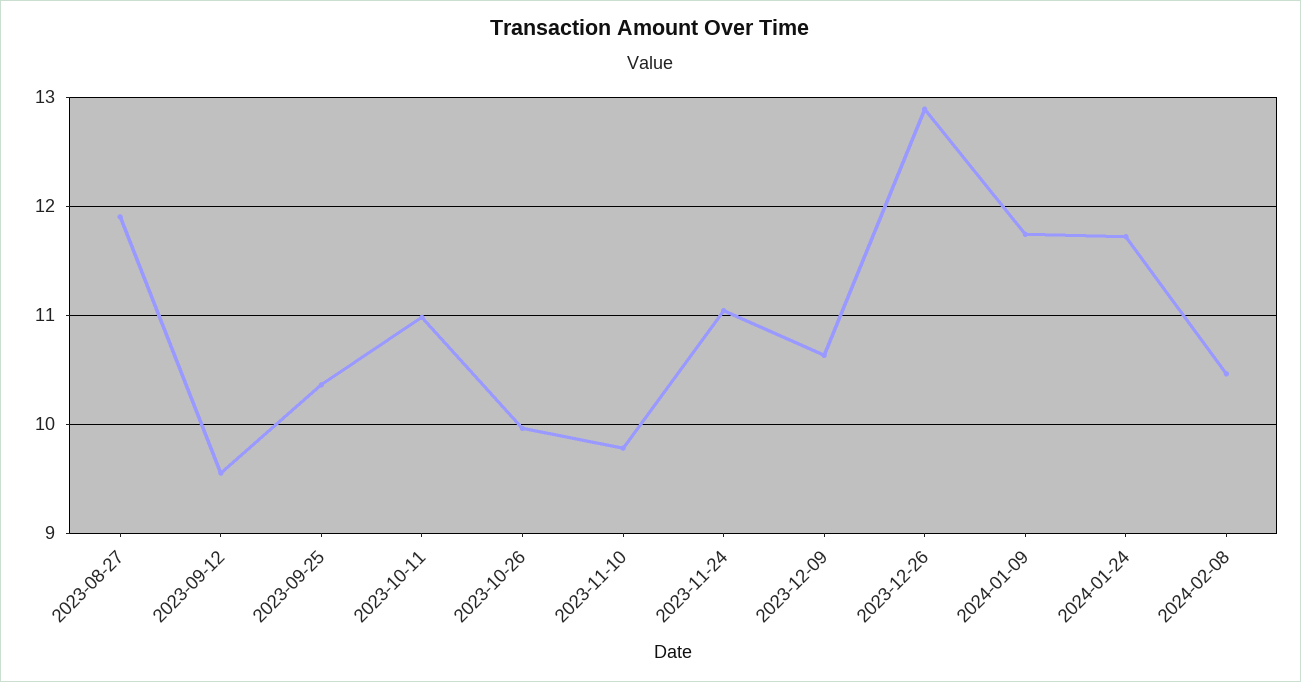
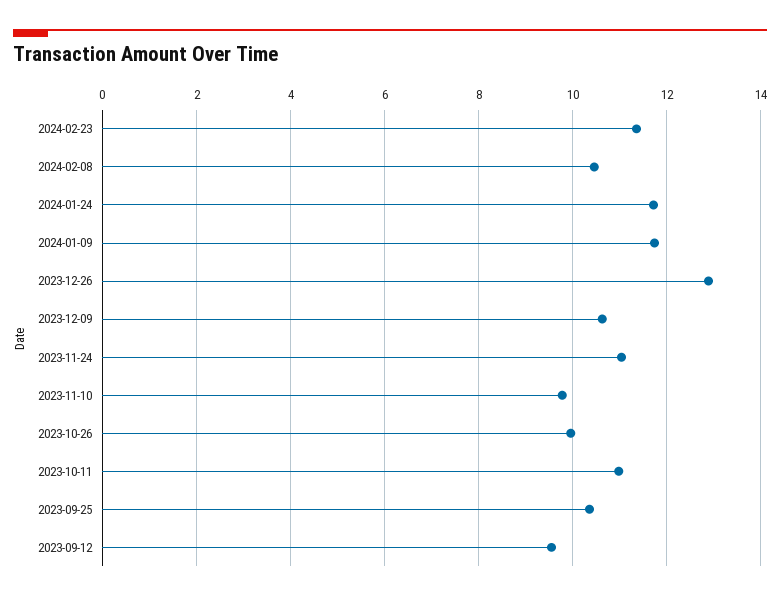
2023-08-27: 11.9 -> none
2024-02-23: none -> 11.4

